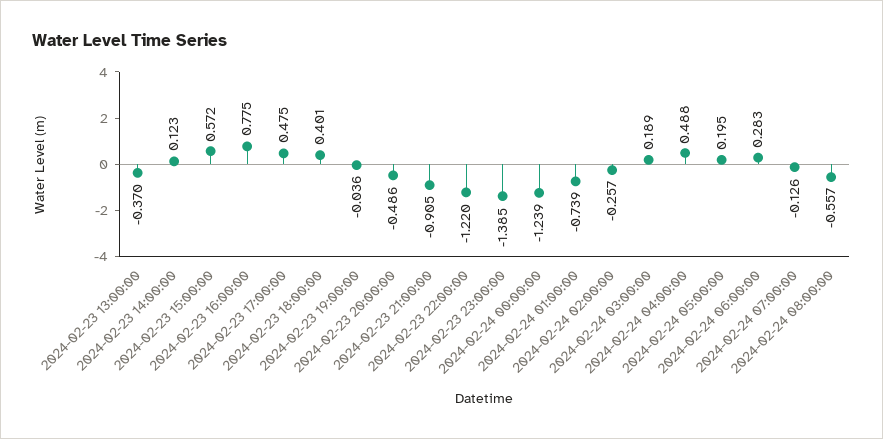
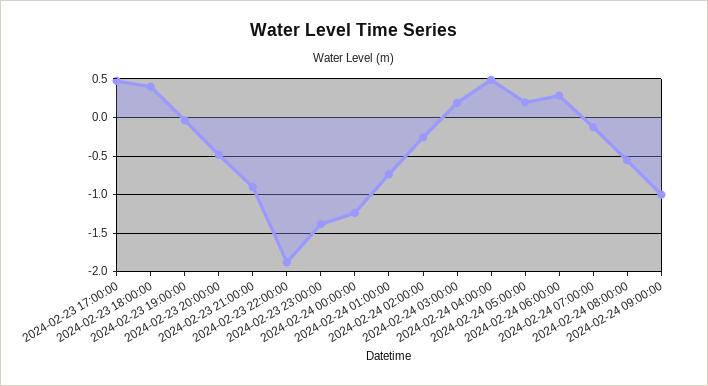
2024-02-23 13:00:00: -0.37 -> none
2024-02-23 14:00:00: 0.123 -> none
2024-02-23 15:00:00: 0.572 -> none
2024-02-23 16:00:00: 0.775 -> none
2024-02-23 22:00:00: -1.22 -> -1.9
2024-02-24 09:00:00: none -> -1

